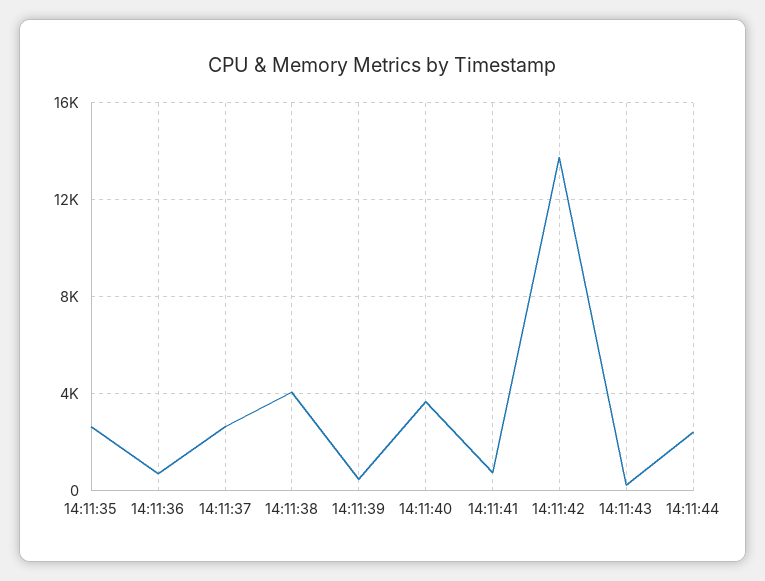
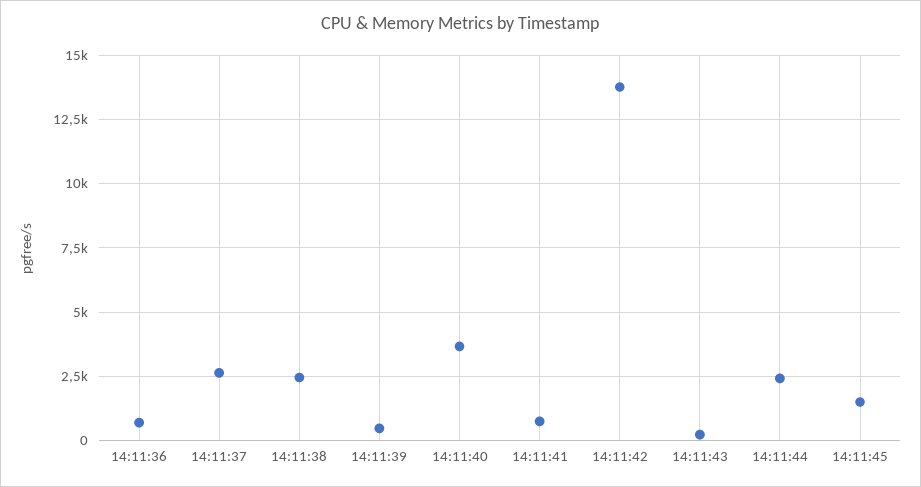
14:11:35: 2500 -> none
14:11:38: 4000 -> 2500
14:11:45: none -> 1500

